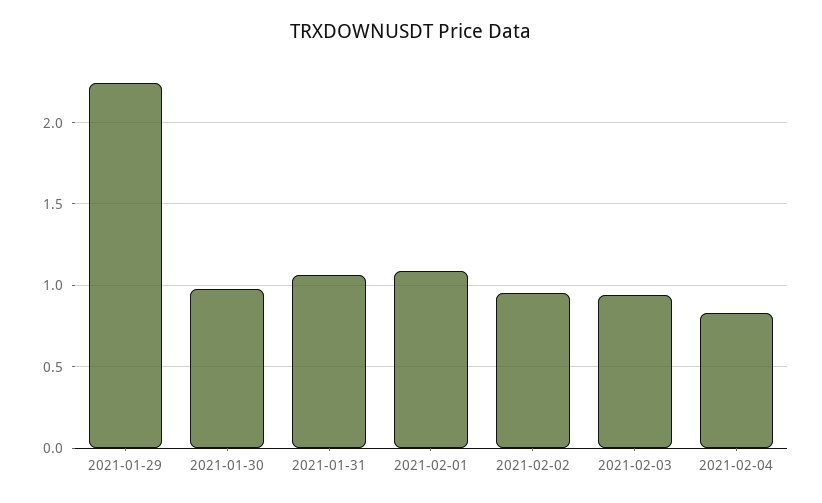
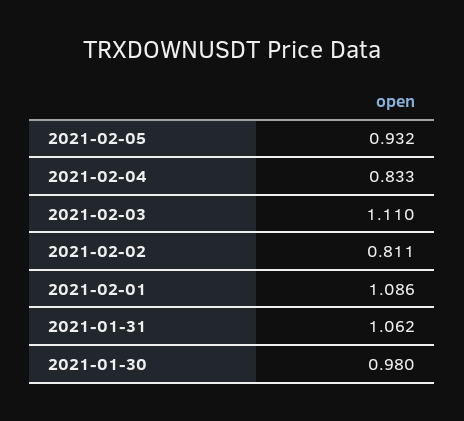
2021-01-29: 2.25 -> none
2021-02-02: 0.95 -> 0.811
2021-02-03: 0.95 -> 1.11
2021-02-05: none -> 0.932

